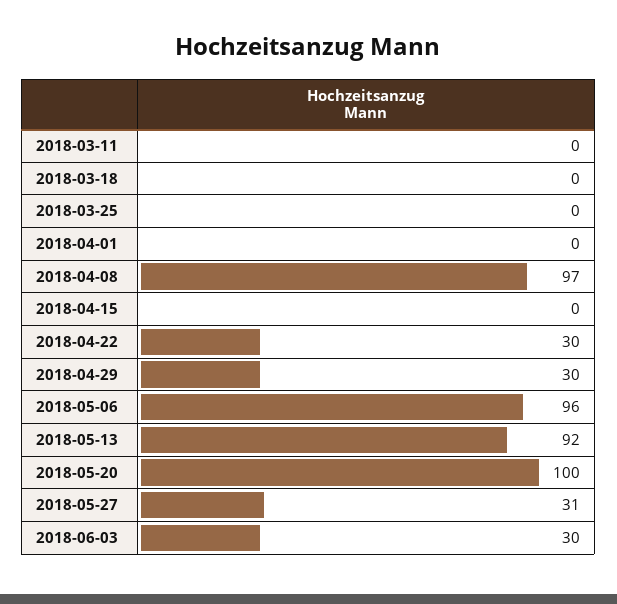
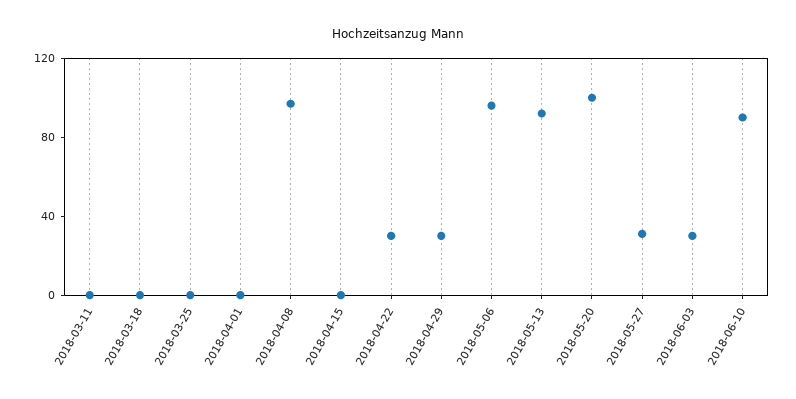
2018-06-10: none -> 90

